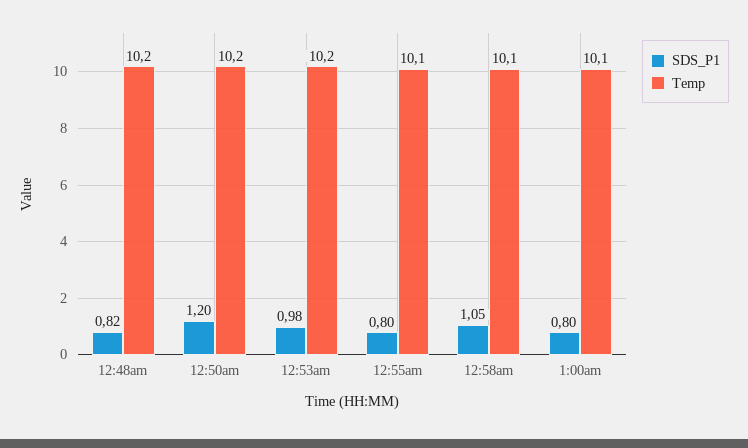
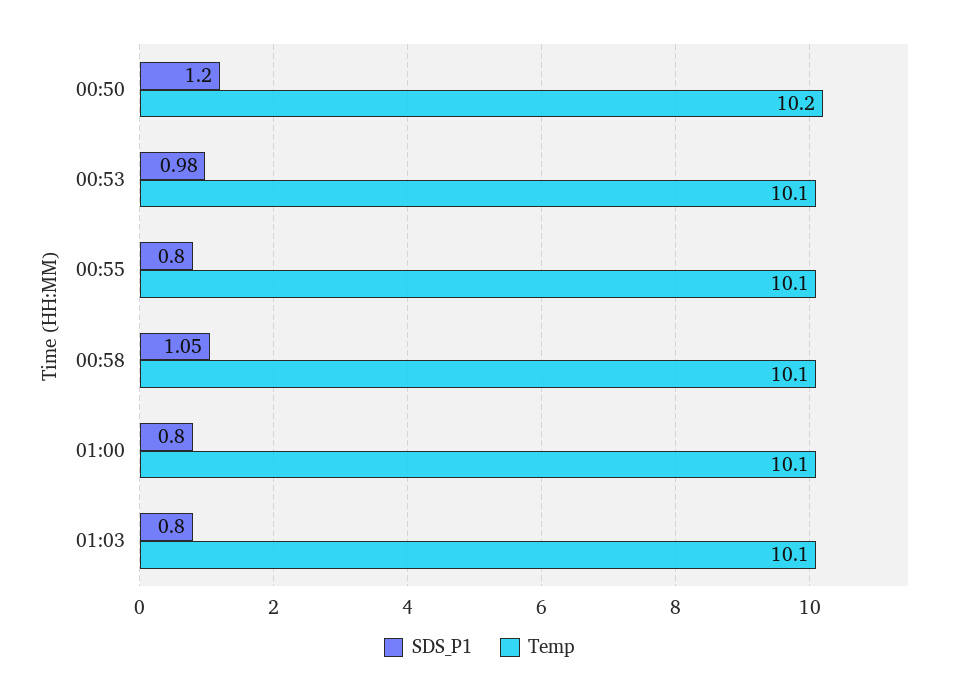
SDS_P1, 12:48am: 0.82 -> none
Temp, 12:48am: 10.2 -> none
Temp, 12:53am: 10.2 -> 10.1
SDS_P1, 01:03: none -> 0.8
Temp, 01:03: none -> 10.1

